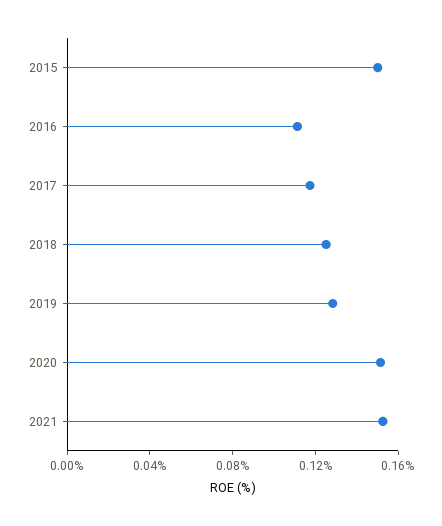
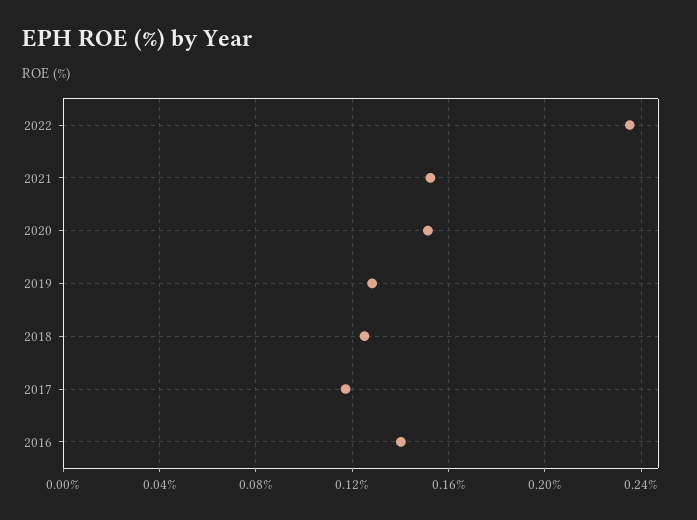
2015: 0.15 -> none
2016: 0.11 -> 0.14
2022: none -> 0.235

